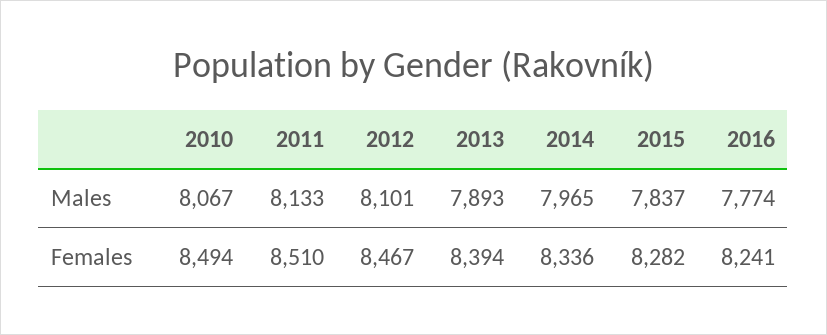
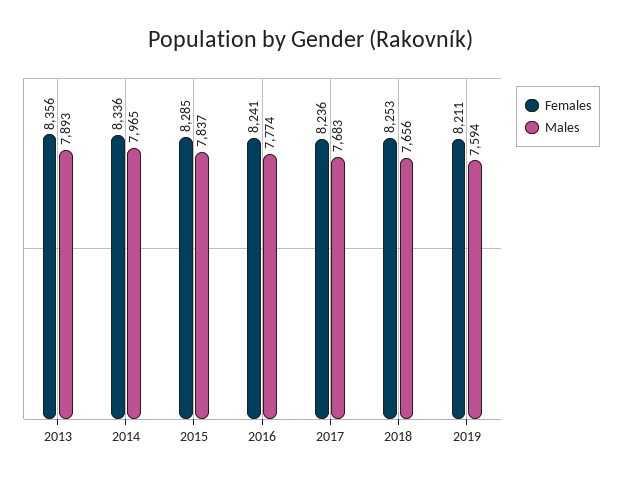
Males, 2010: 8067 -> none
Males, 2011: 8133 -> none
Males, 2012: 8101 -> none
Females, 2010: 8494 -> none
Females, 2011: 8510 -> none
Females, 2012: 8467 -> none
Females, 2013: 8394 -> 8356
Females, 2015: 8282 -> 8285
Females, 2017: none -> 8236
Males, 2017: none -> 7683
Females, 2018: none -> 8253
Males, 2018: none -> 7656
Females, 2019: none -> 8211
Males, 2019: none -> 7594

